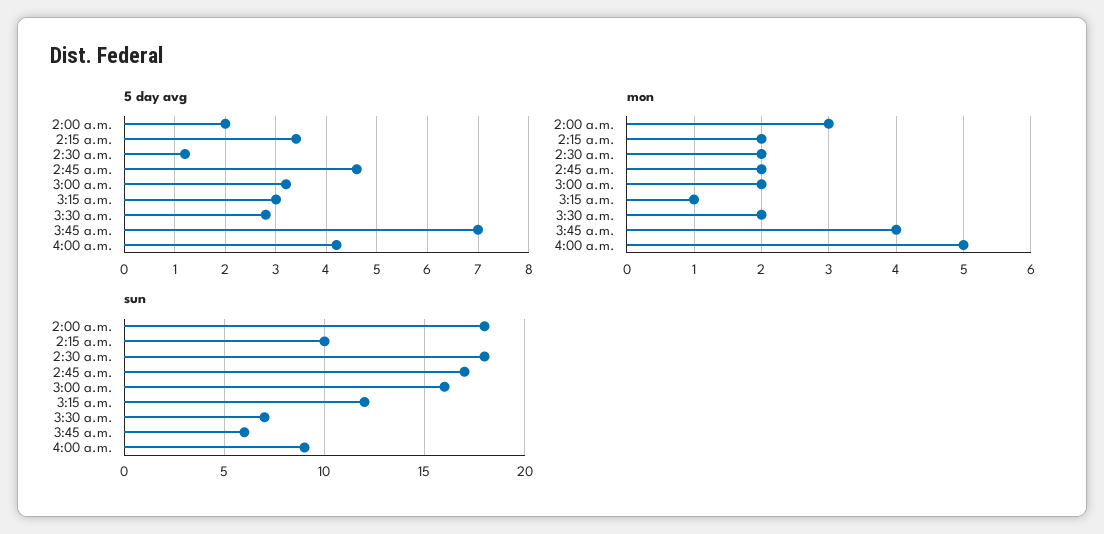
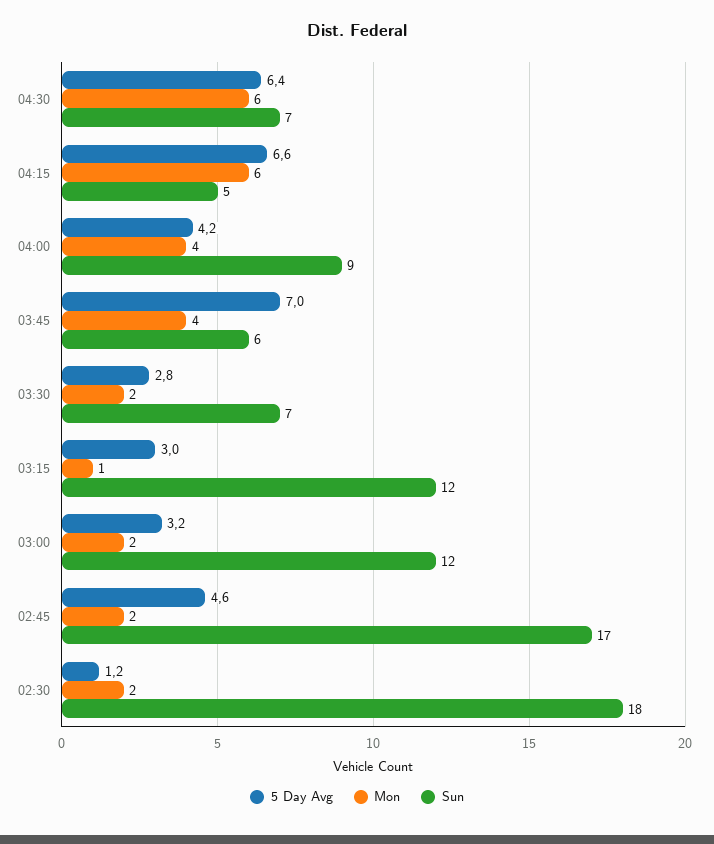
5 day avg, 2:00 a.m.: 2 -> none
5 day avg, 2:15 a.m.: 3.5 -> none
mon, 2:00 a.m.: 3 -> none
mon, 2:15 a.m.: 2 -> none
mon, 4:00 a.m.: 5 -> 4
sun, 2:00 a.m.: 18 -> none
sun, 2:15 a.m.: 10 -> none
sun, 3:00 a.m.: 16 -> 12
5 day avg, 04:30: none -> 6.4
mon, 04:30: none -> 6
sun, 04:30: none -> 7
5 day avg, 04:15: none -> 6.6
mon, 04:15: none -> 6
sun, 04:15: none -> 5

